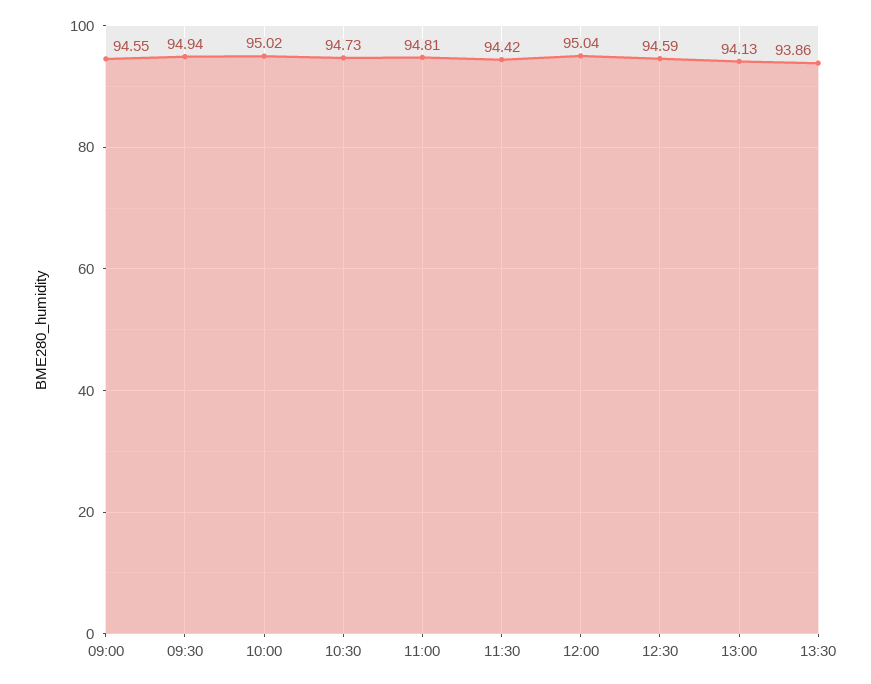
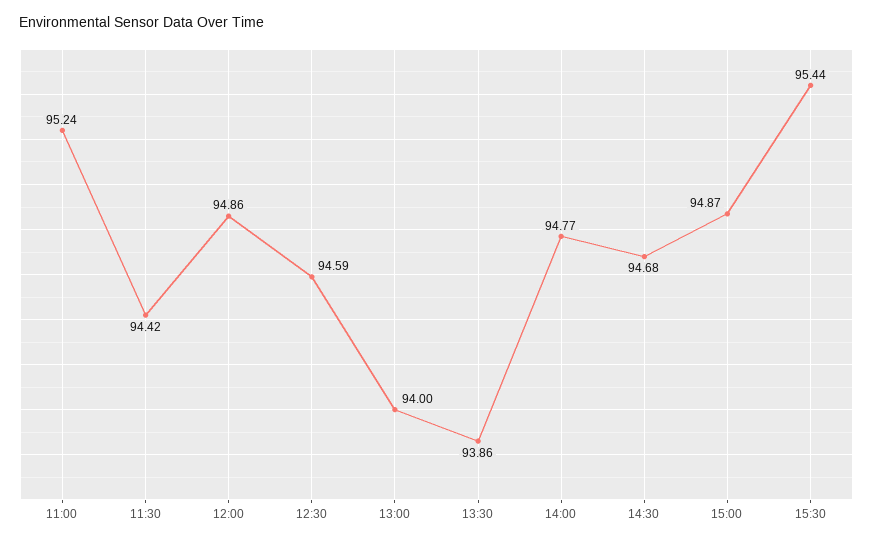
09:00: 94.55 -> none
09:30: 94.94 -> none
10:00: 95.02 -> none
10:30: 94.73 -> none
11:00: 94.81 -> 95.24
12:00: 95.04 -> 94.86
13:00: 94.13 -> 94
14:00: none -> 94.77
14:30: none -> 94.68
15:00: none -> 94.87
15:30: none -> 95.44

